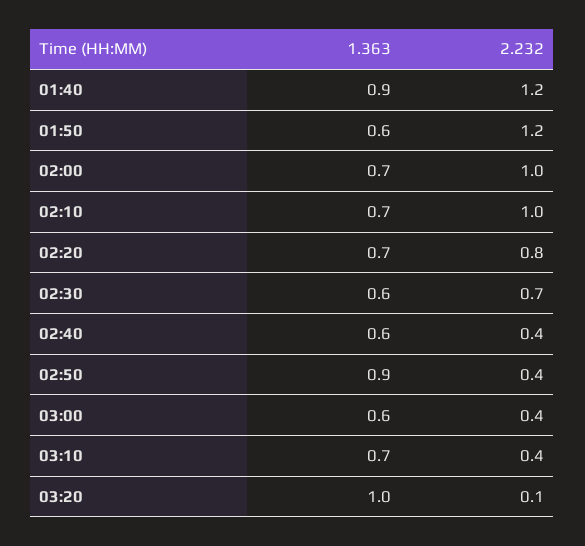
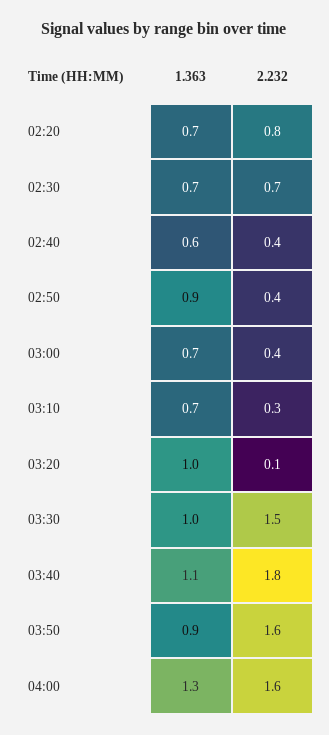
1.363, 01:40: 0.9 -> none
2.232, 01:40: 1.2 -> none
1.363, 01:50: 0.6 -> none
2.232, 01:50: 1.2 -> none
1.363, 02:00: 0.7 -> none
2.232, 02:00: 1 -> none
1.363, 02:10: 0.7 -> none
2.232, 02:10: 1 -> none
1.363, 02:30: 0.6 -> 0.7
1.363, 03:00: 0.6 -> 0.7
2.232, 03:10: 0.4 -> 0.3
1.363, 03:30: none -> 1
2.232, 03:30: none -> 1.5
1.363, 03:40: none -> 1.1
2.232, 03:40: none -> 1.8
1.363, 03:50: none -> 0.9
2.232, 03:50: none -> 1.6
1.363, 04:00: none -> 1.3
2.232, 04:00: none -> 1.6

